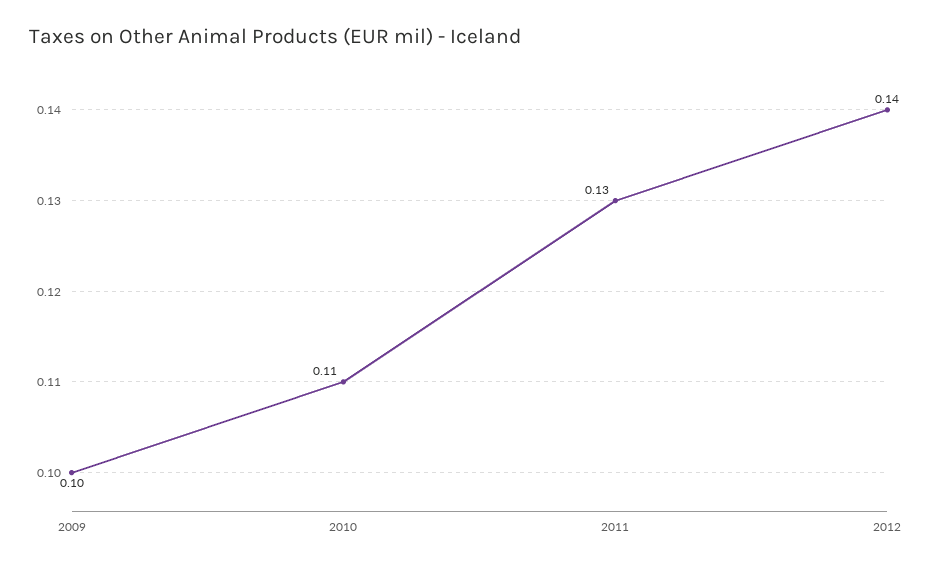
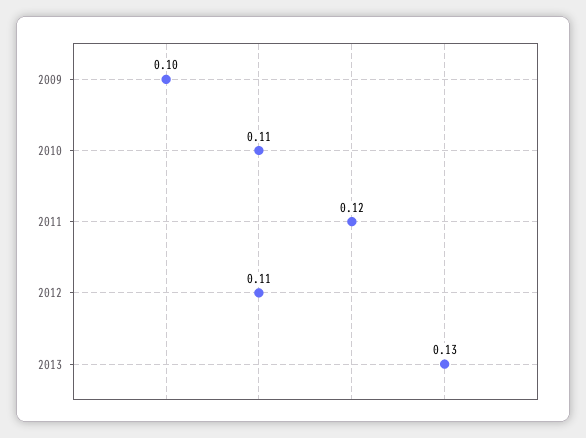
2011: 0.13 -> 0.12
2012: 0.14 -> 0.11
2013: none -> 0.13

